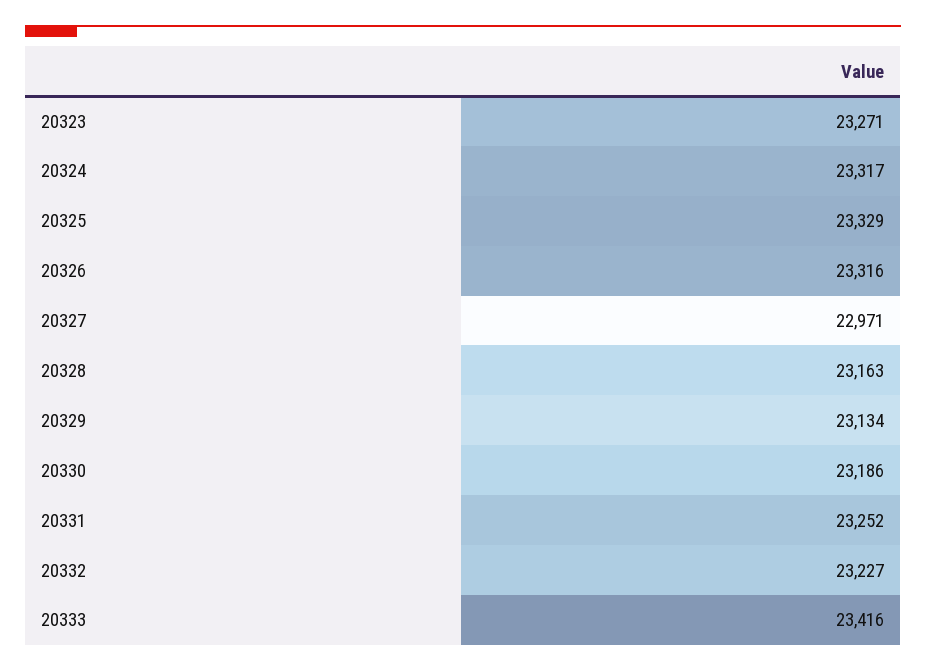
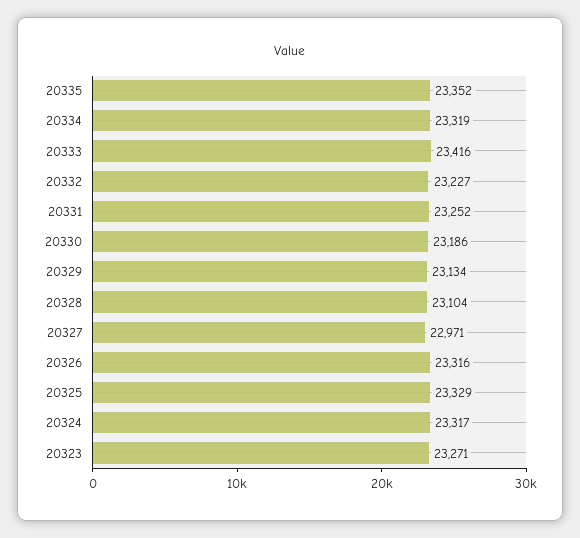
20328: 23163 -> 23104
20335: none -> 23352
20334: none -> 23319

